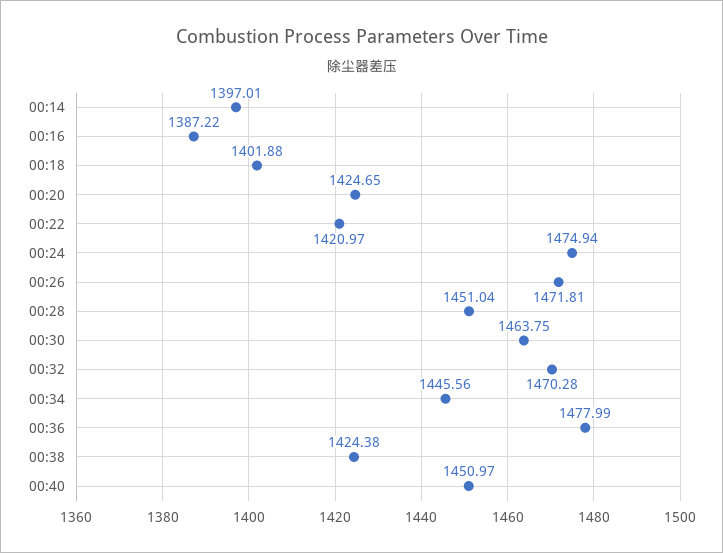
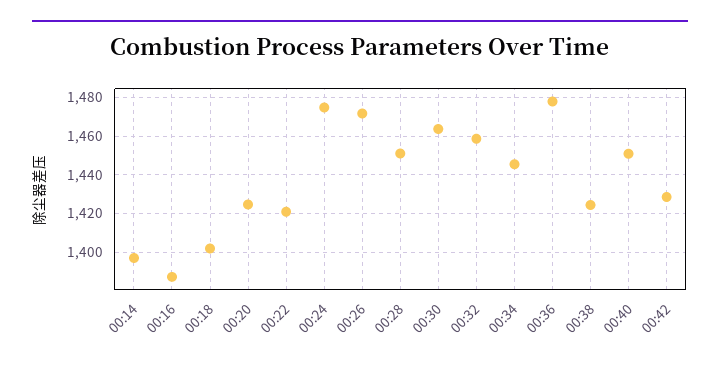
00:32: 1470.28 -> 1460
00:42: none -> 1430

